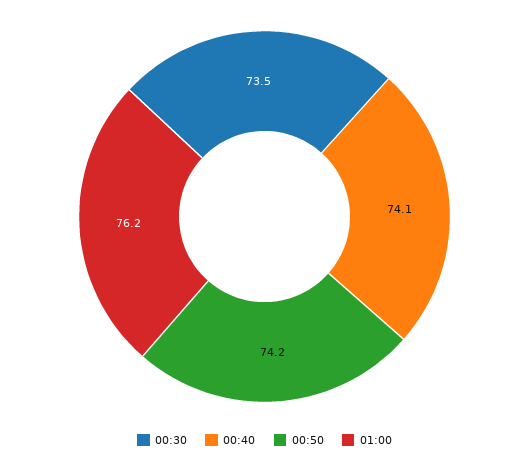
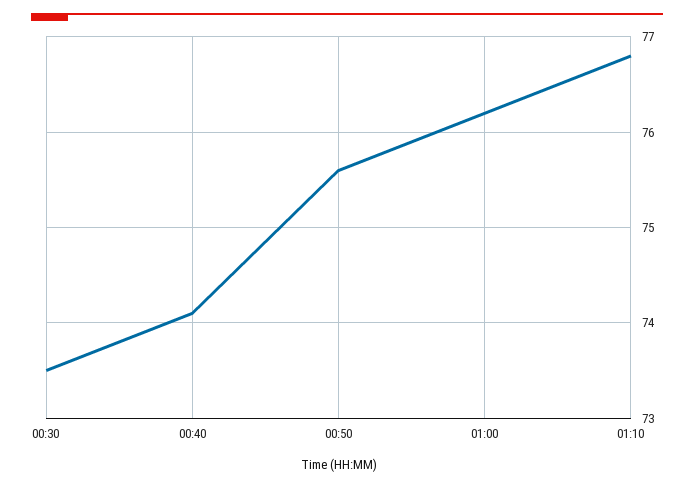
00:50: 74.2 -> 75.6
01:10: none -> 76.8

